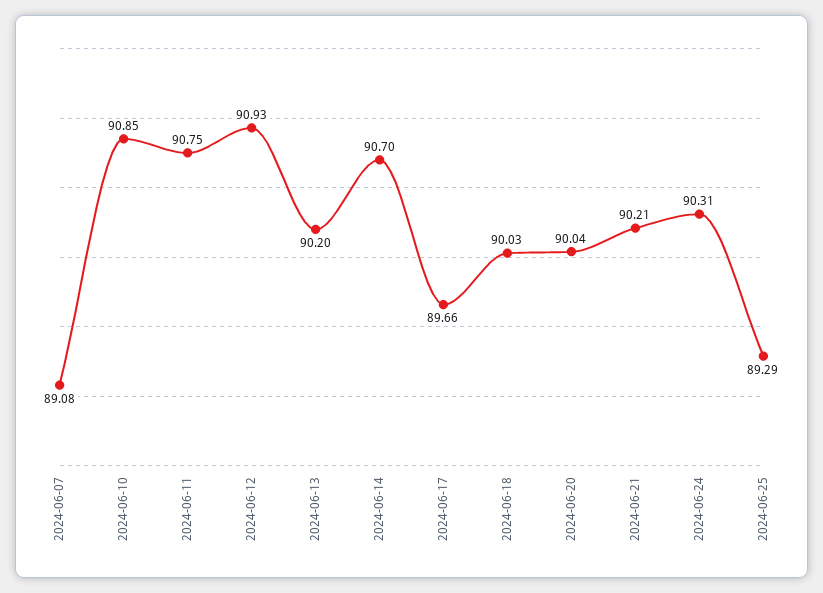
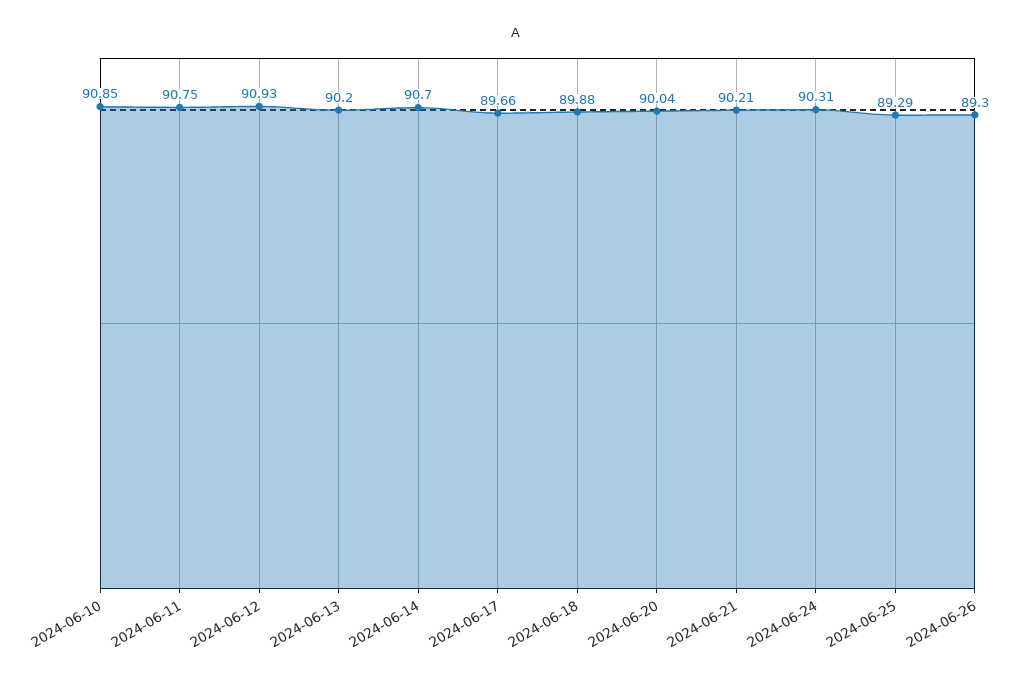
2024-06-07: 89.08 -> none
2024-06-18: 90.03 -> 89.88
2024-06-26: none -> 89.3

